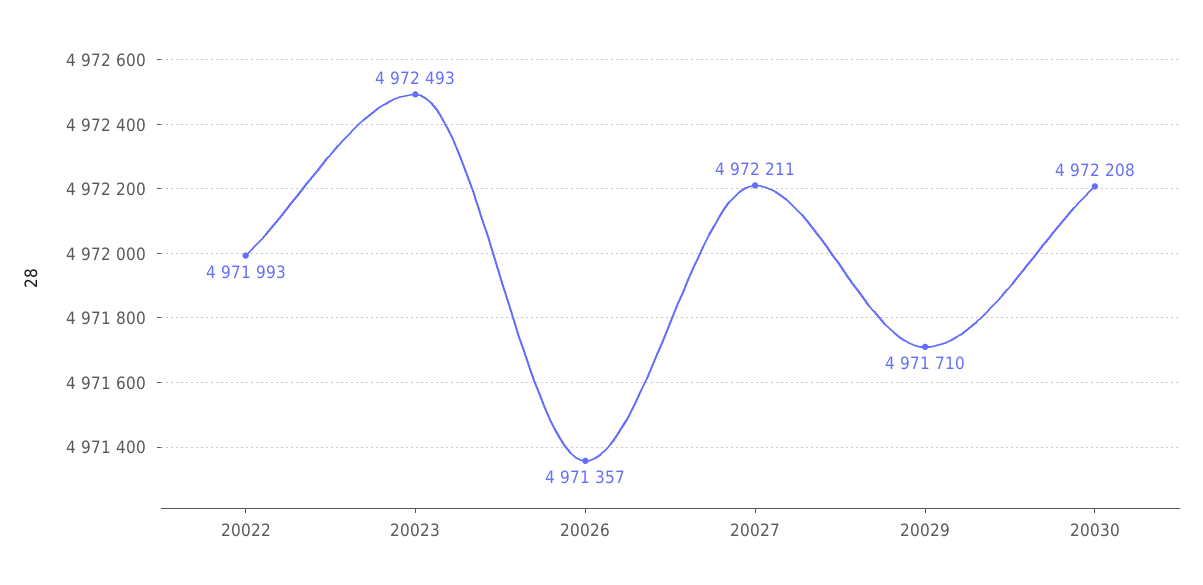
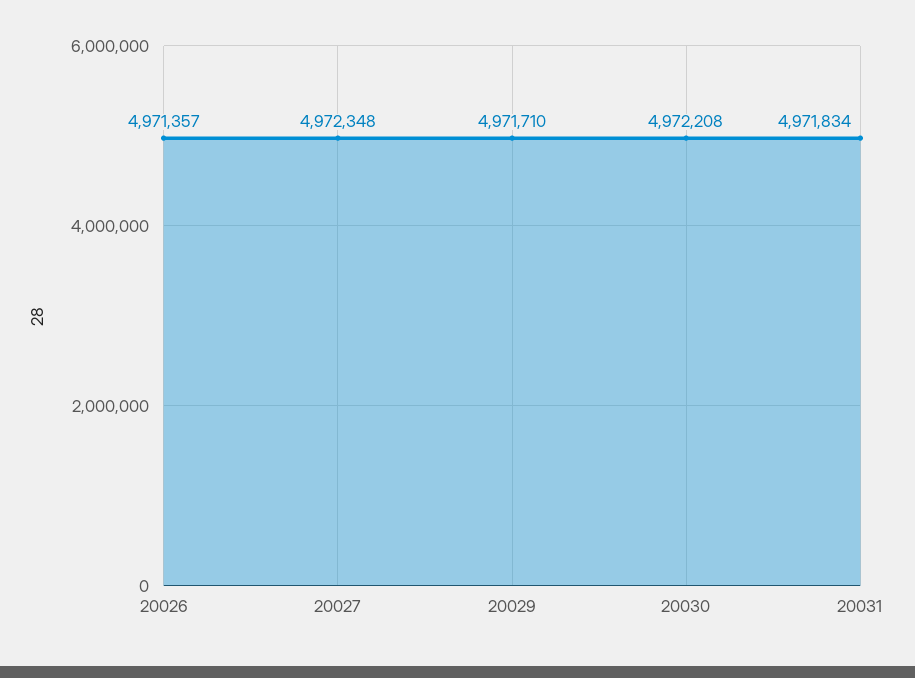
20022: 4971993 -> none
20023: 4972493 -> none
20027: 4972211 -> 4972348
20031: none -> 4971834

